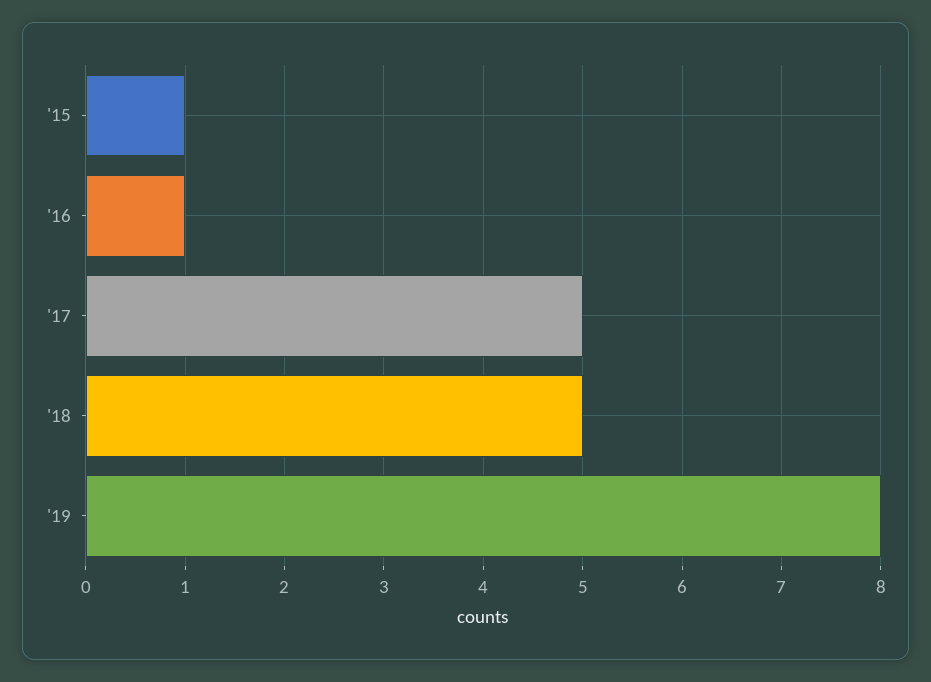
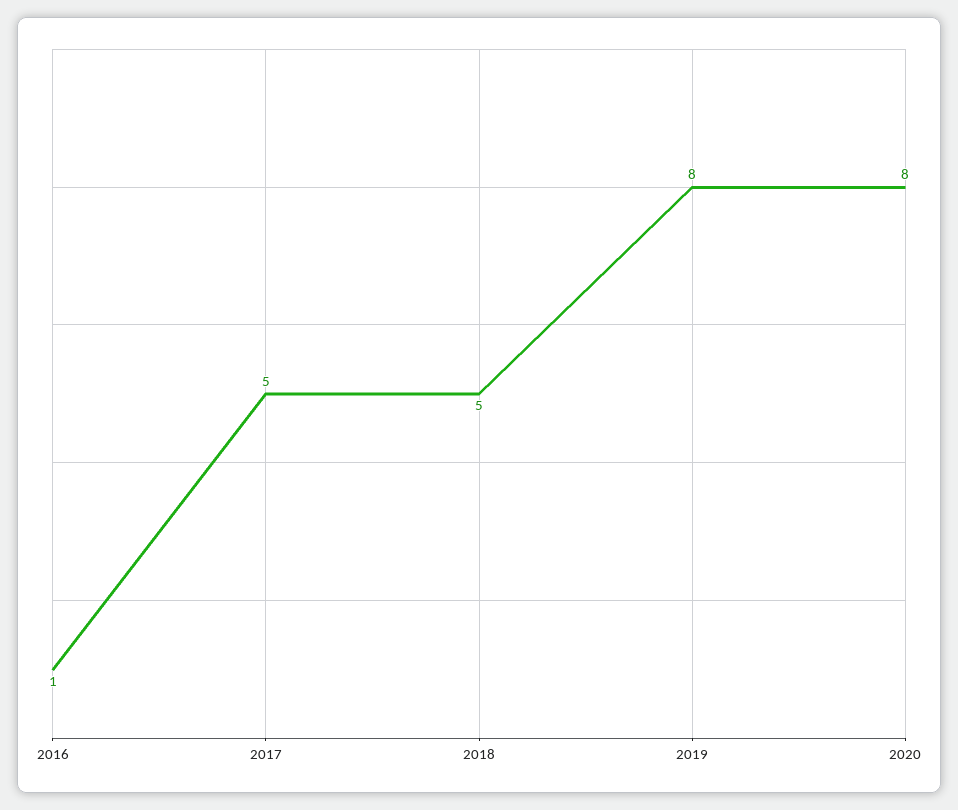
'15: 1 -> none
2020: none -> 8

